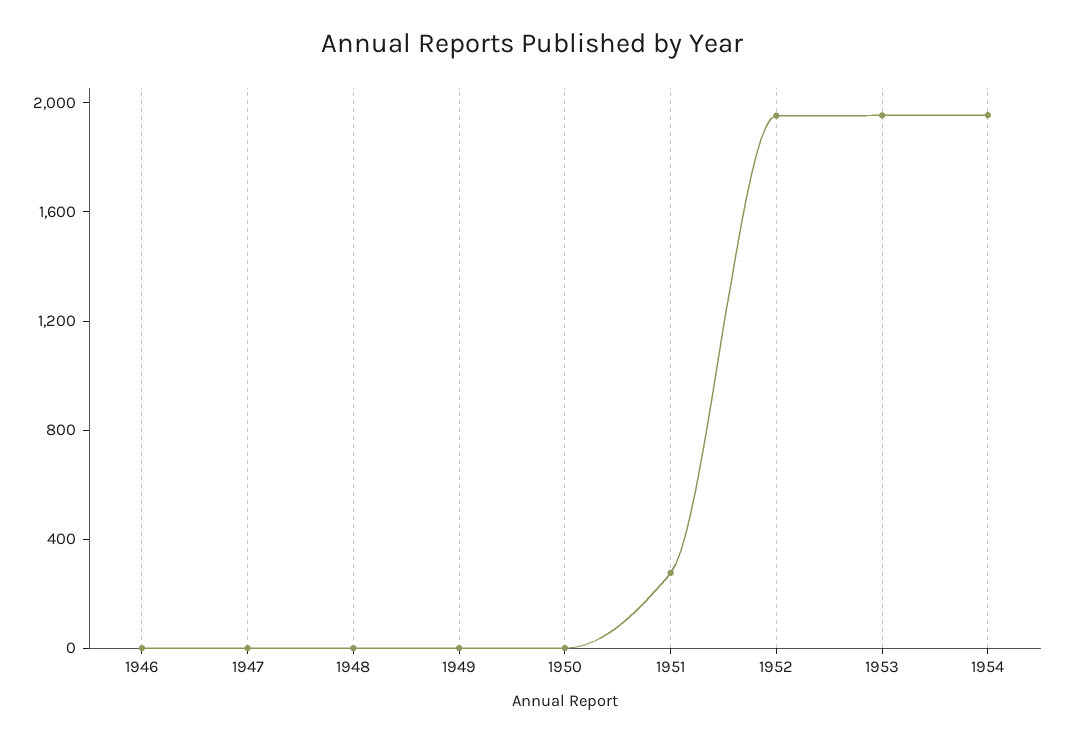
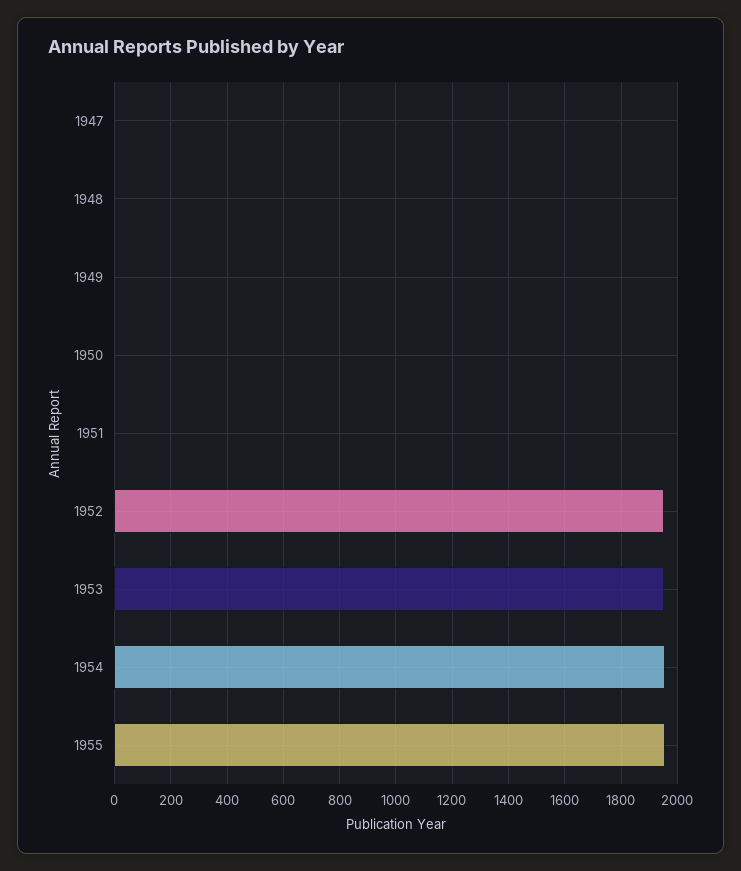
1946: 0 -> none
1951: 300 -> 0
1955: none -> 1950

